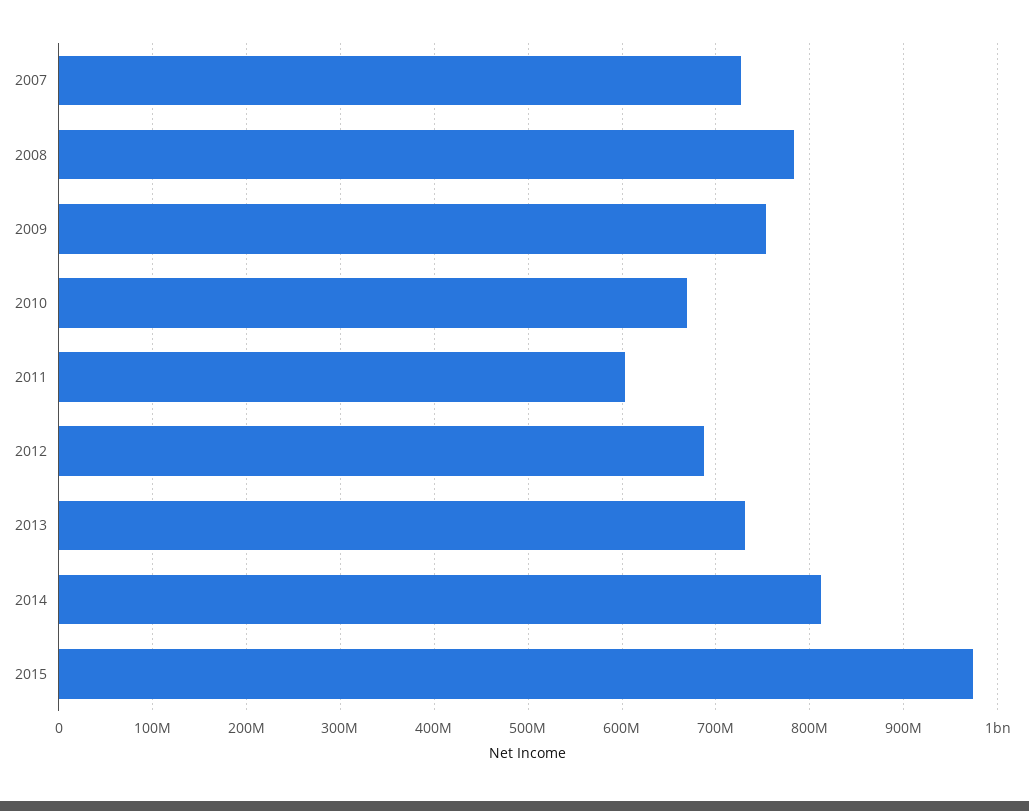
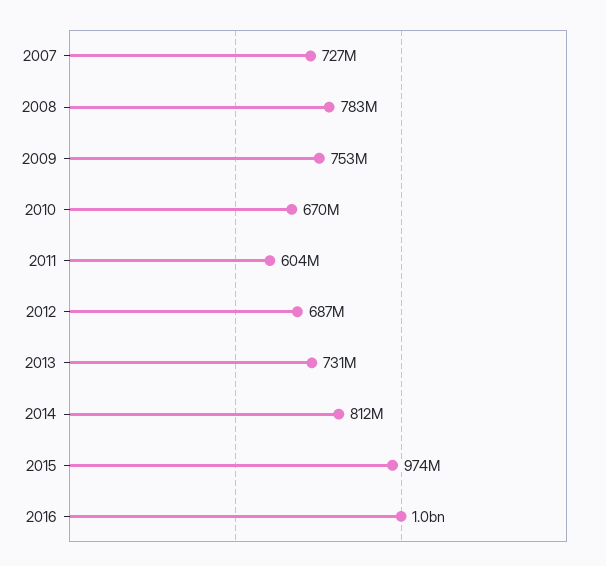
2016: none -> 1000000000

